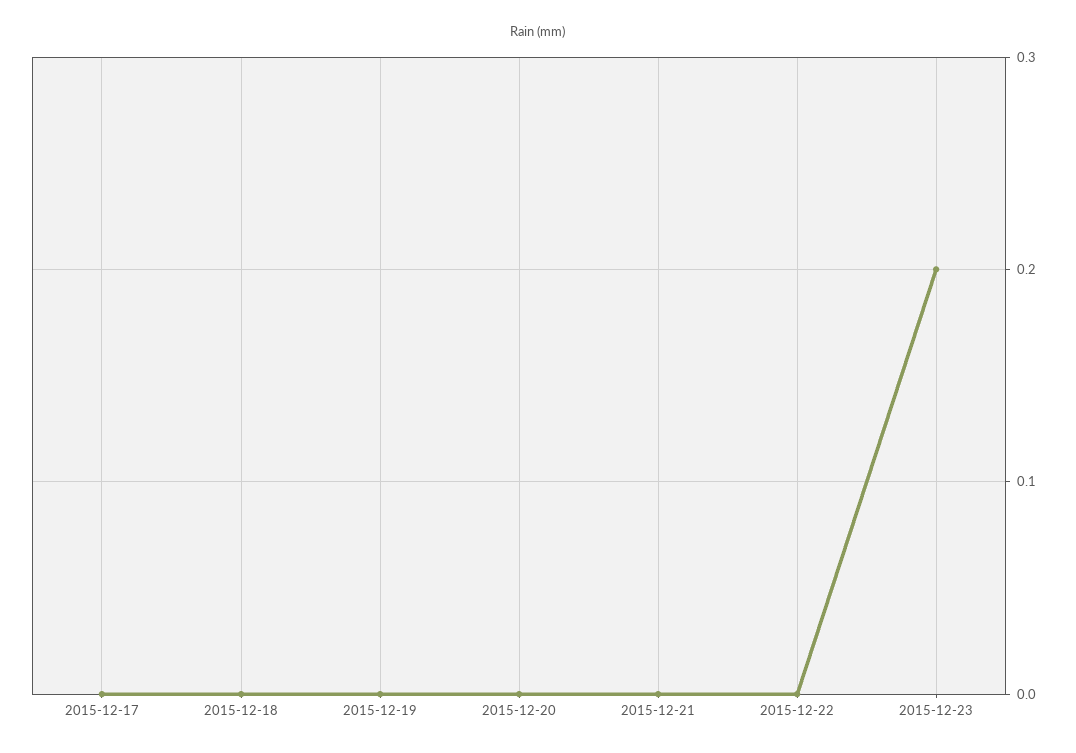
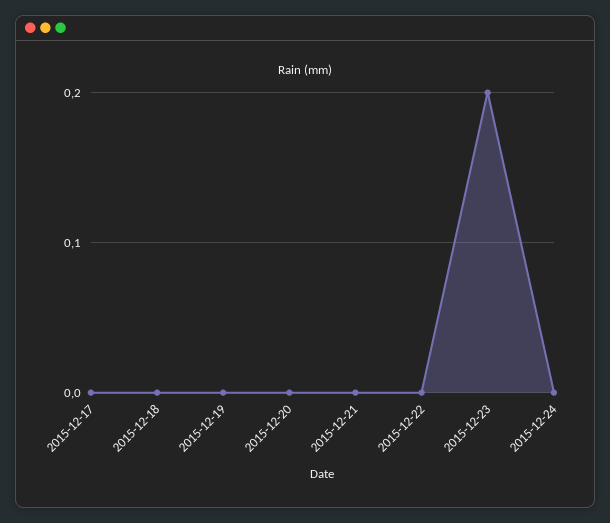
2015-12-24: none -> 0

